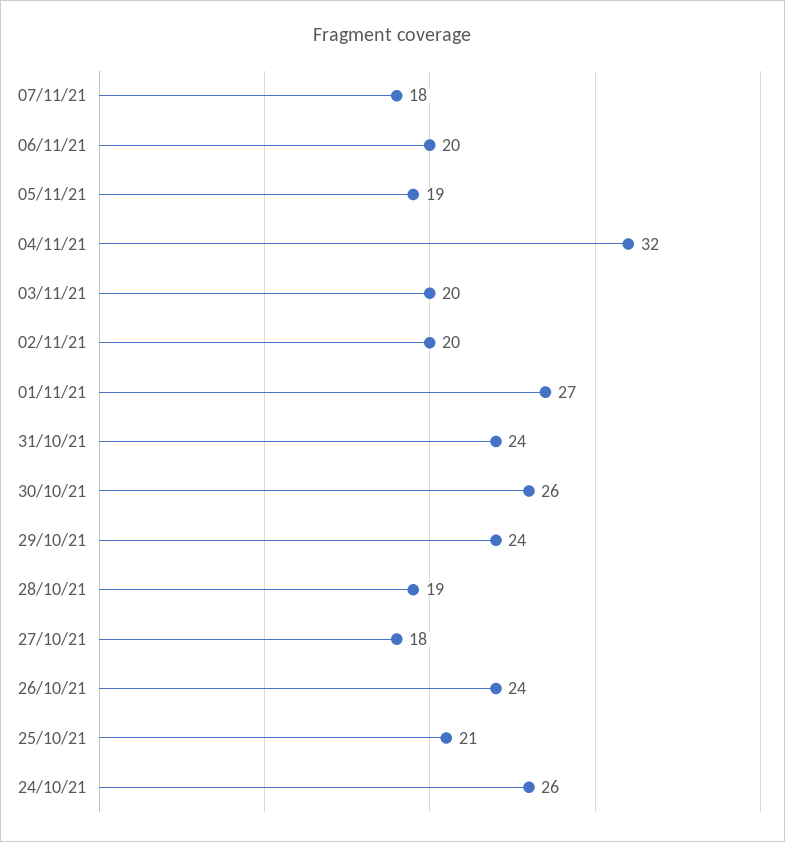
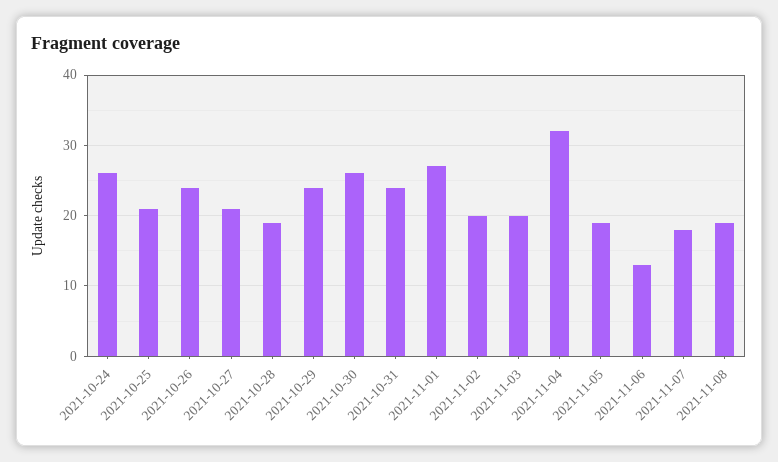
06/11/21: 20 -> 13
27/10/21: 18 -> 21
2021-11-08: none -> 19

